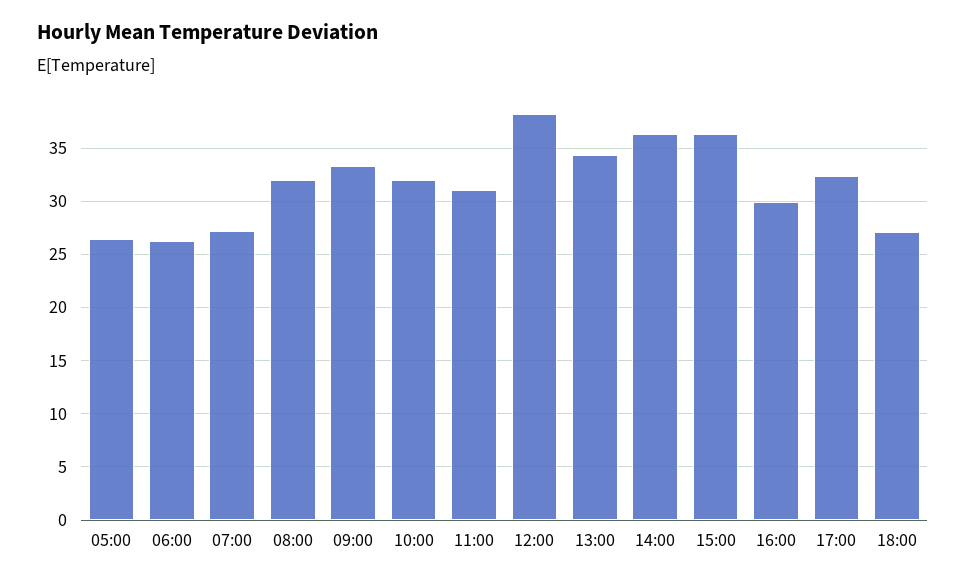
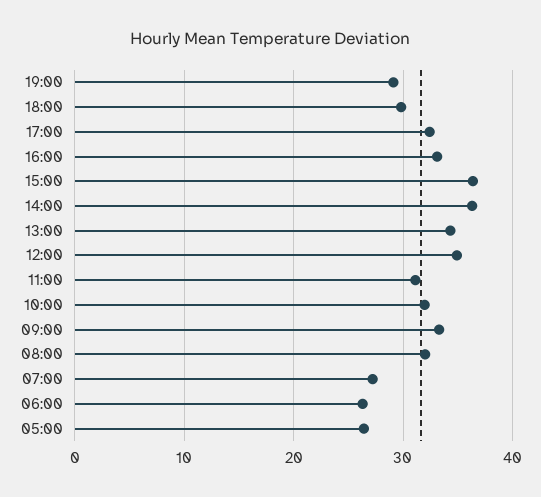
12:00: 38 -> 35
16:00: 30 -> 33
18:00: 27 -> 30
19:00: none -> 29

